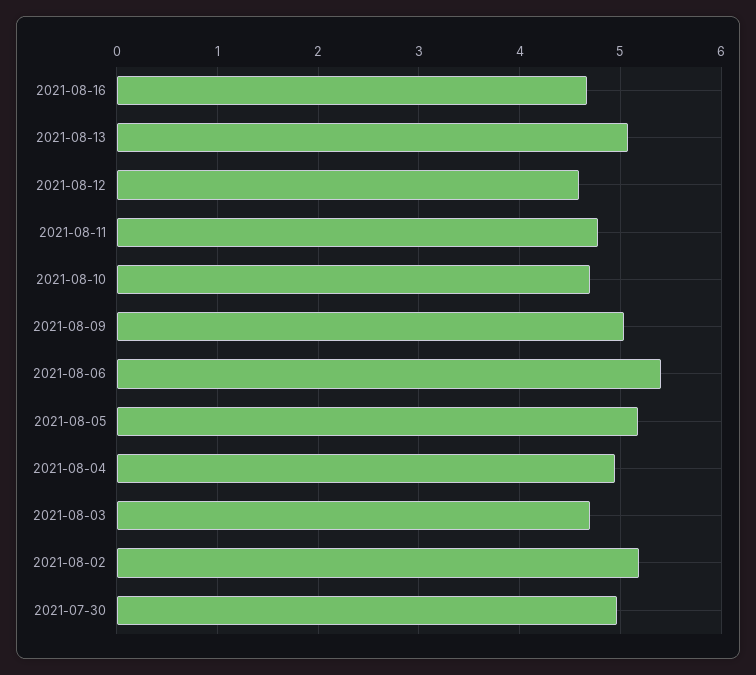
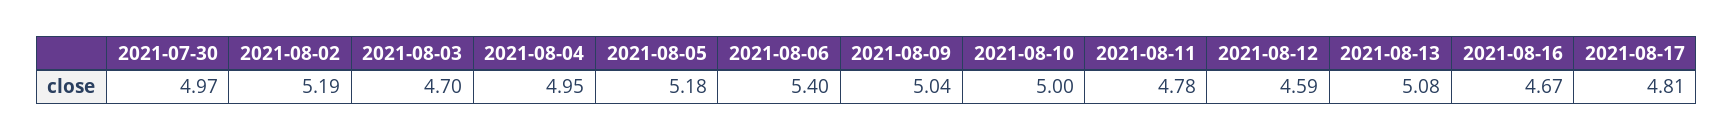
2021-08-10: 4.7 -> 5
2021-08-17: none -> 4.81

